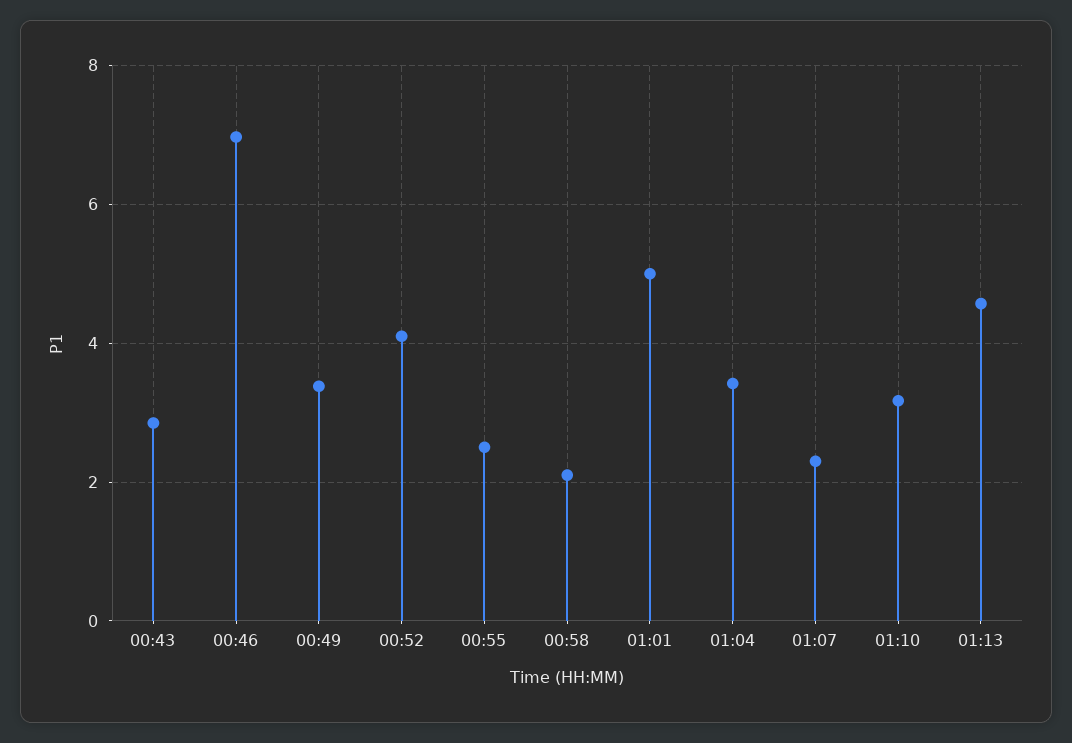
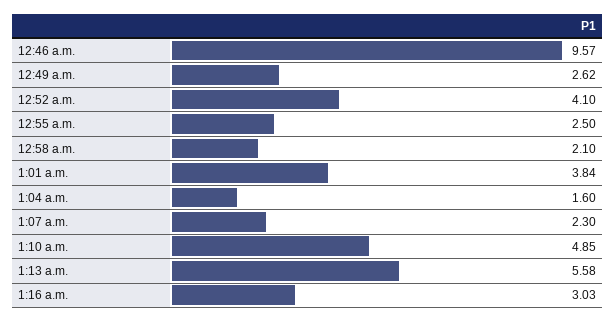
00:43: 2.8 -> none
00:46: 7 -> 9.57
00:49: 3.4 -> 2.62
01:01: 5 -> 3.84
01:04: 3.4 -> 1.6
01:10: 3.2 -> 4.85
01:13: 4.6 -> 5.58
1:16 a.m.: none -> 3.03

